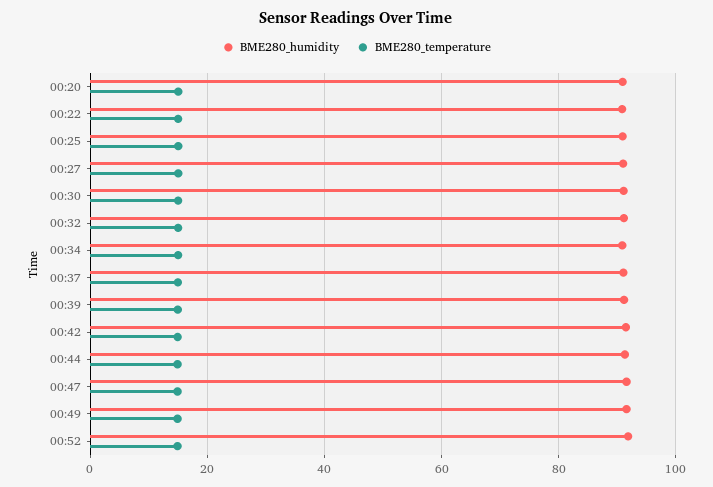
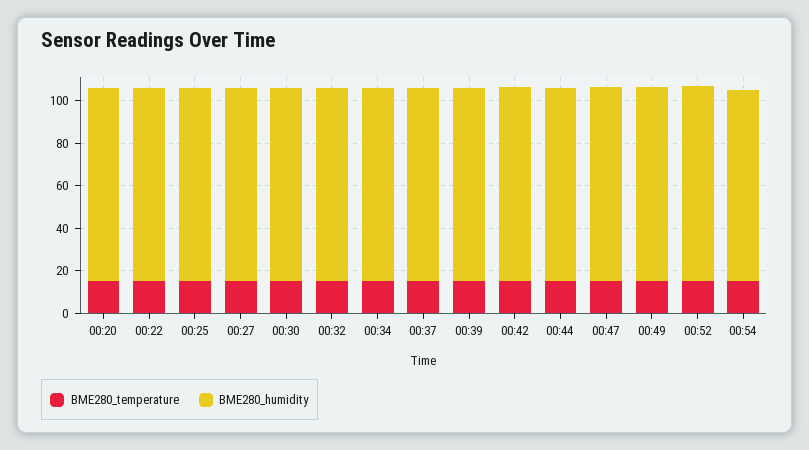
BME280_temperature, 00:54: none -> 15
BME280_humidity, 00:54: none -> 90

